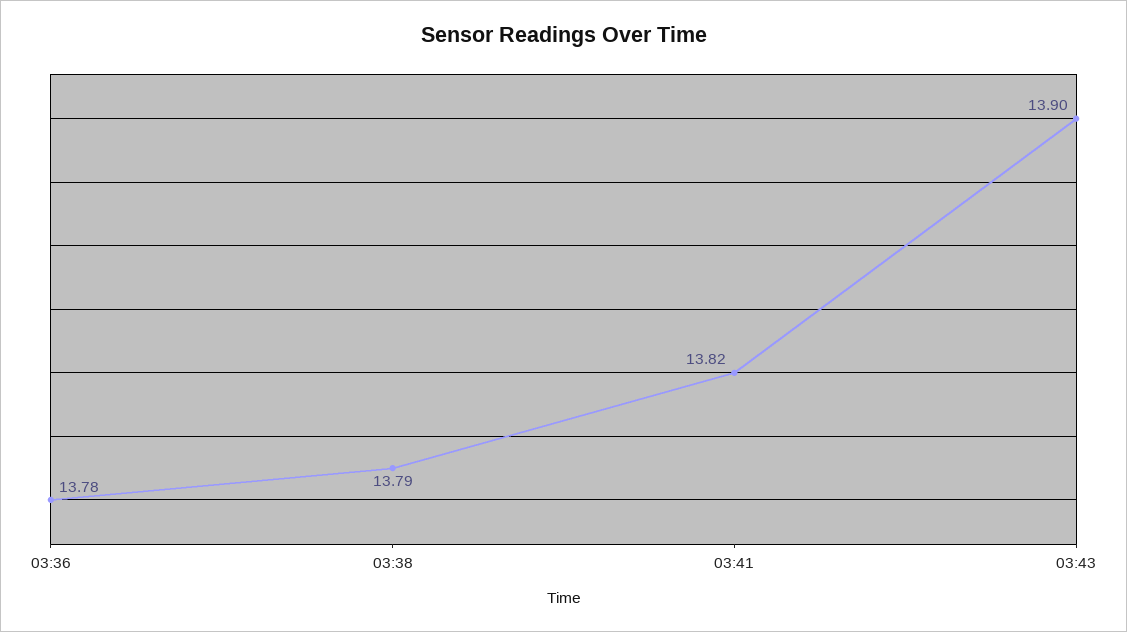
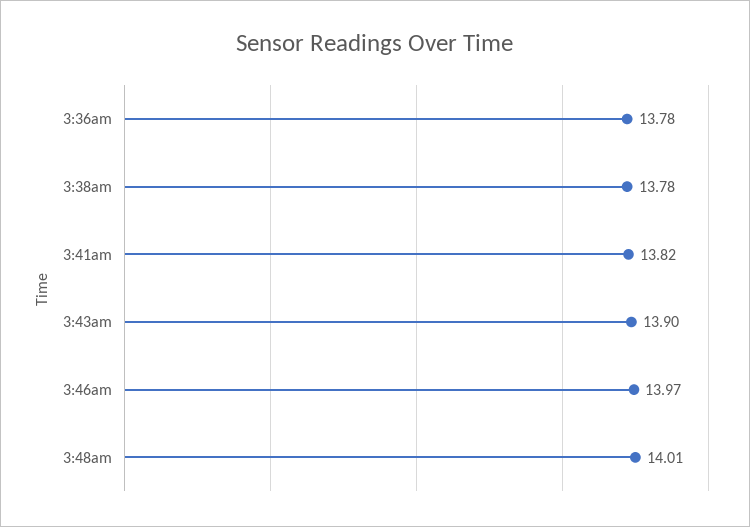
03:38: 13.79 -> 13.78
3:46am: none -> 13.97
3:48am: none -> 14.01

